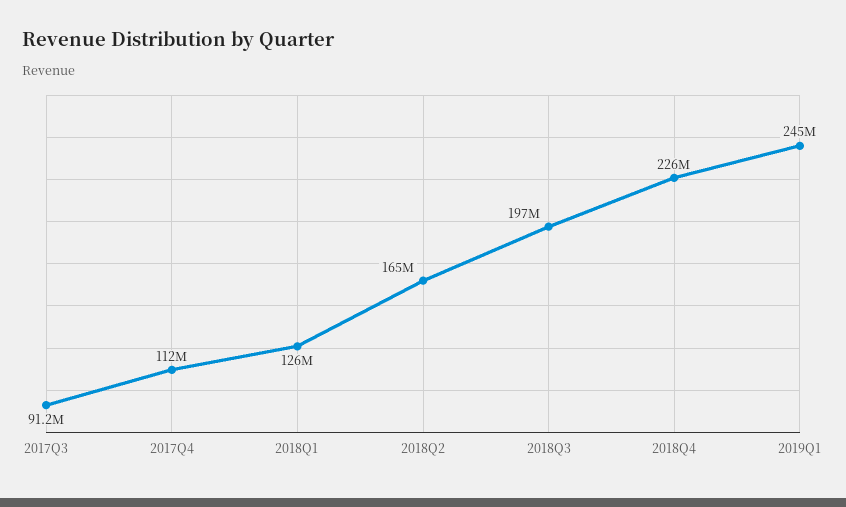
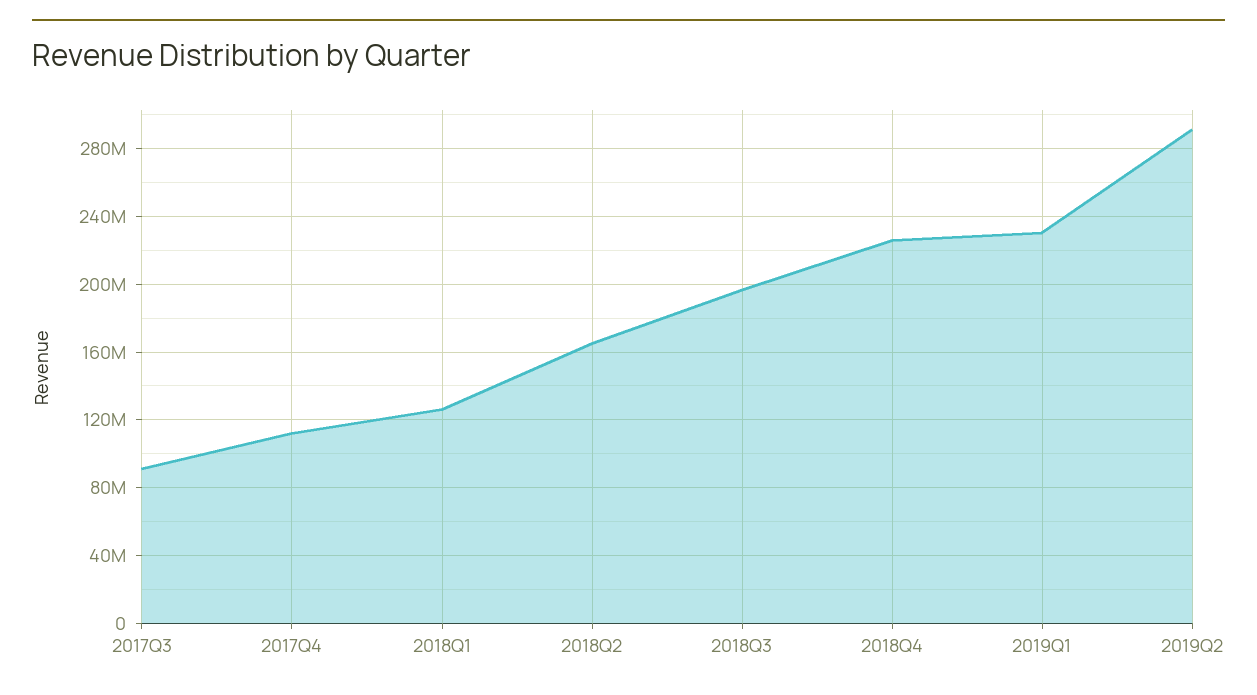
2019Q1: 245000000 -> 230000000
2019Q2: none -> 290000000

